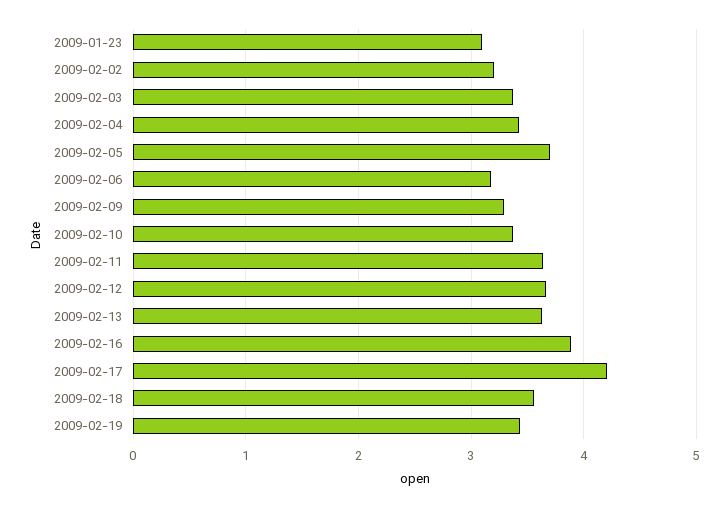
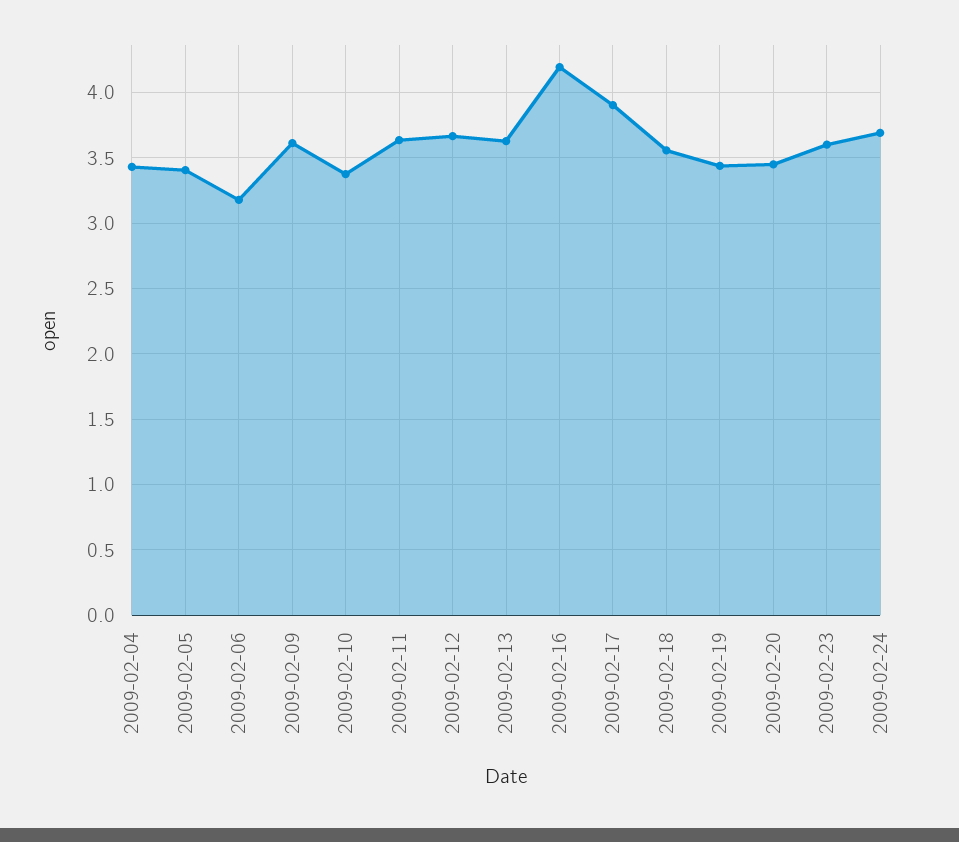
2009-01-23: 3.1 -> none
2009-02-02: 3.2 -> none
2009-02-03: 3.4 -> none
2009-02-05: 3.7 -> 3.4
2009-02-09: 3.3 -> 3.6
2009-02-16: 3.9 -> 4.2
2009-02-17: 4.2 -> 3.9
2009-02-20: none -> 3.45
2009-02-23: none -> 3.6
2009-02-24: none -> 3.7

